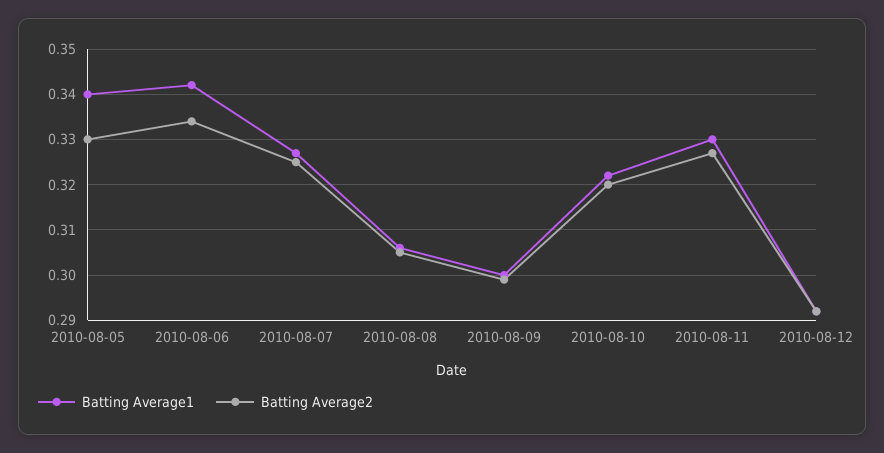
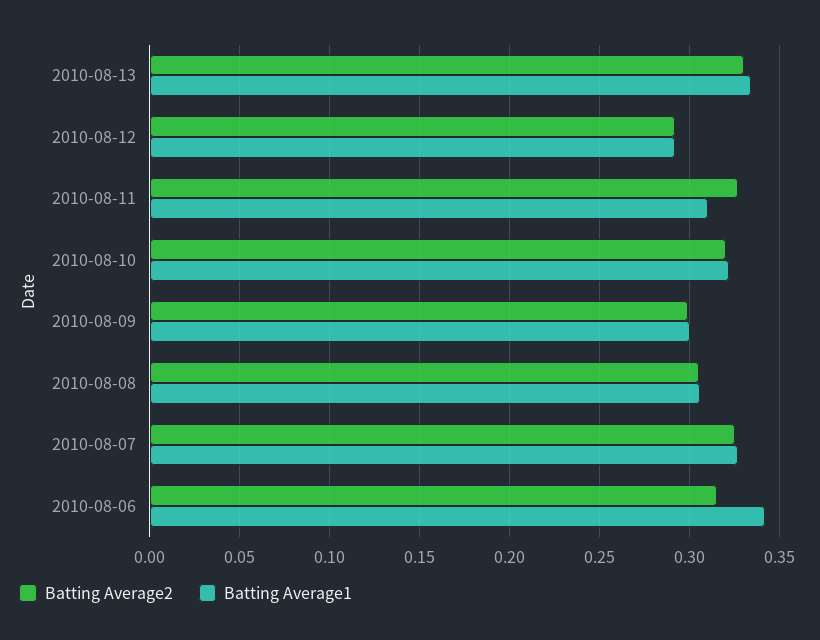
Batting Average1, 2010-08-05: 0.34 -> none
Batting Average2, 2010-08-05: 0.33 -> none
Batting Average2, 2010-08-06: 0.335 -> 0.315
Batting Average1, 2010-08-11: 0.33 -> 0.31
Batting Average2, 2010-08-13: none -> 0.33
Batting Average1, 2010-08-13: none -> 0.335

